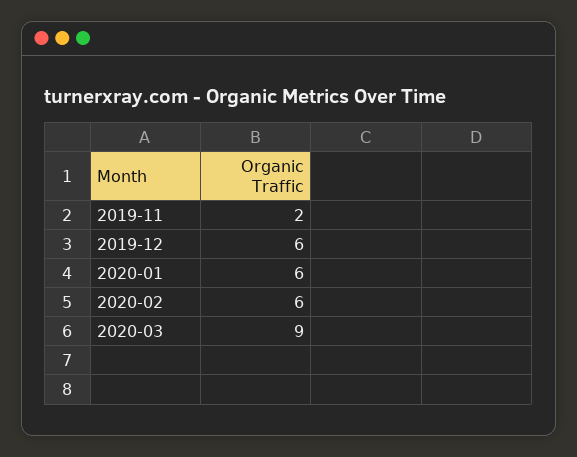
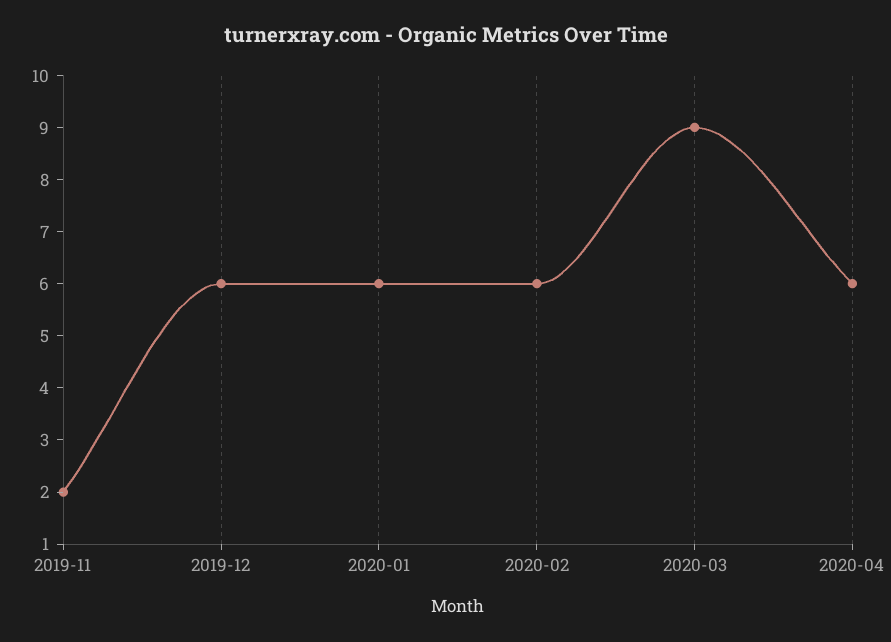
2020-04: none -> 6

